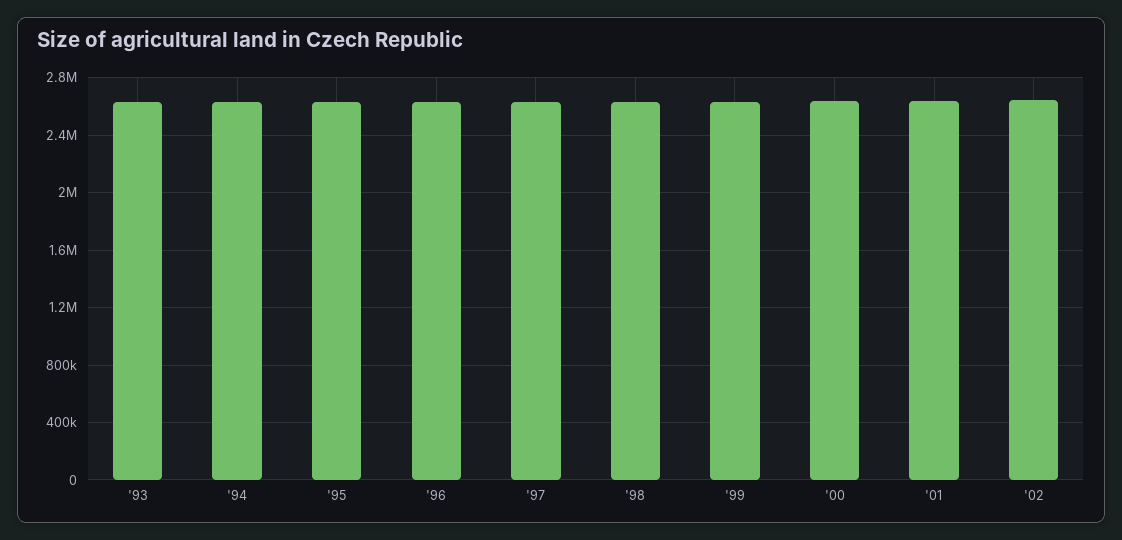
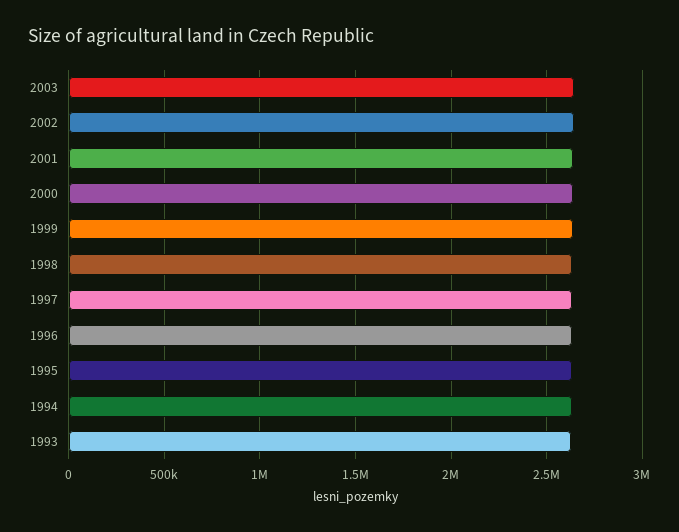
2003: none -> 2650000

